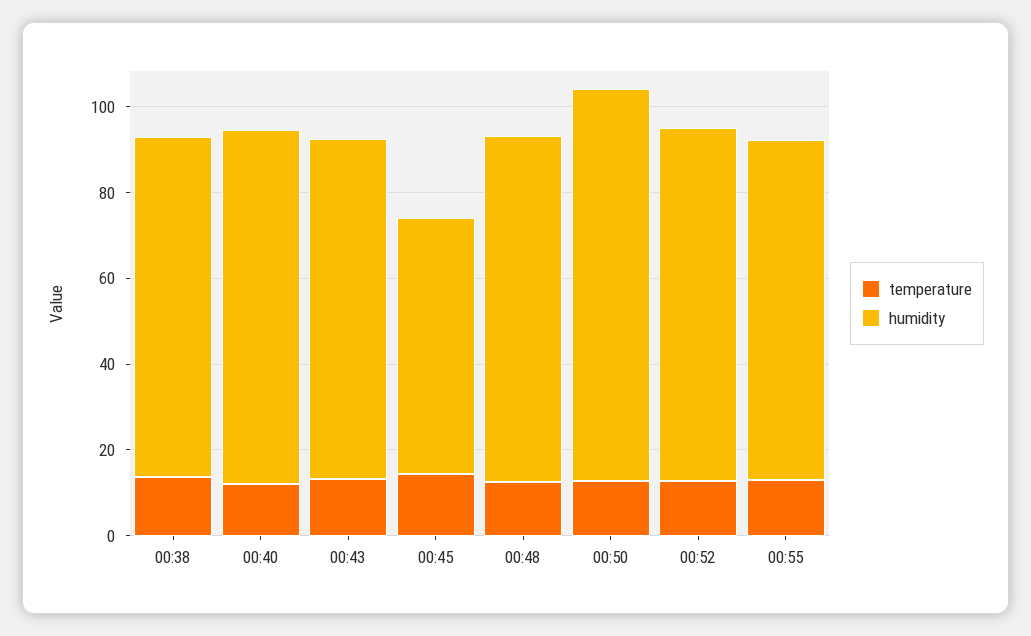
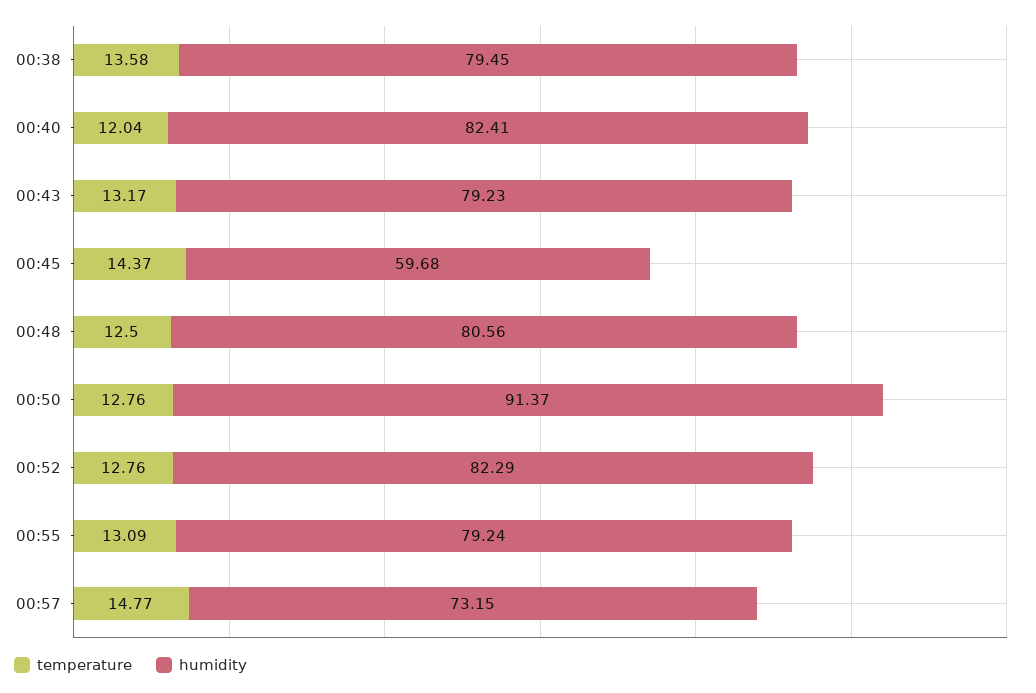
temperature, 00:57: none -> 14.77
humidity, 00:57: none -> 73.15

